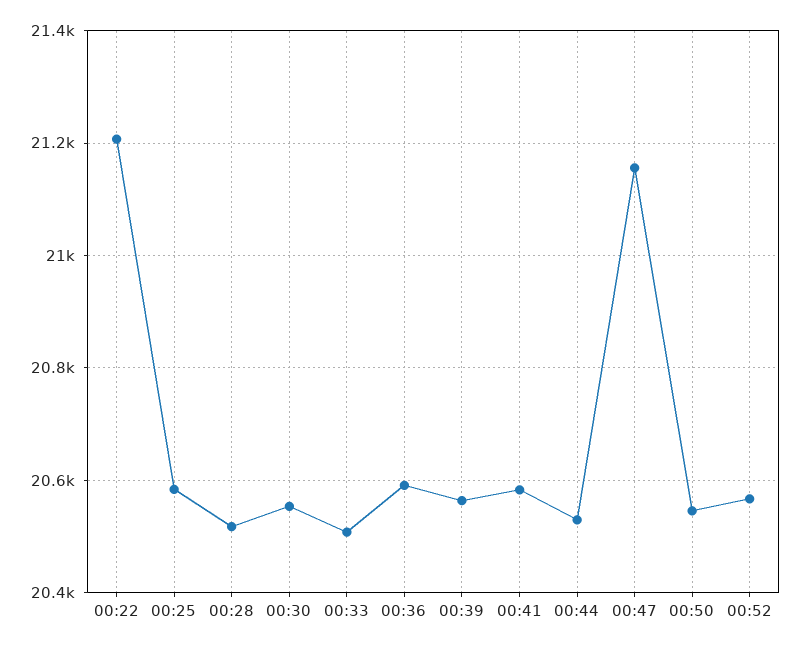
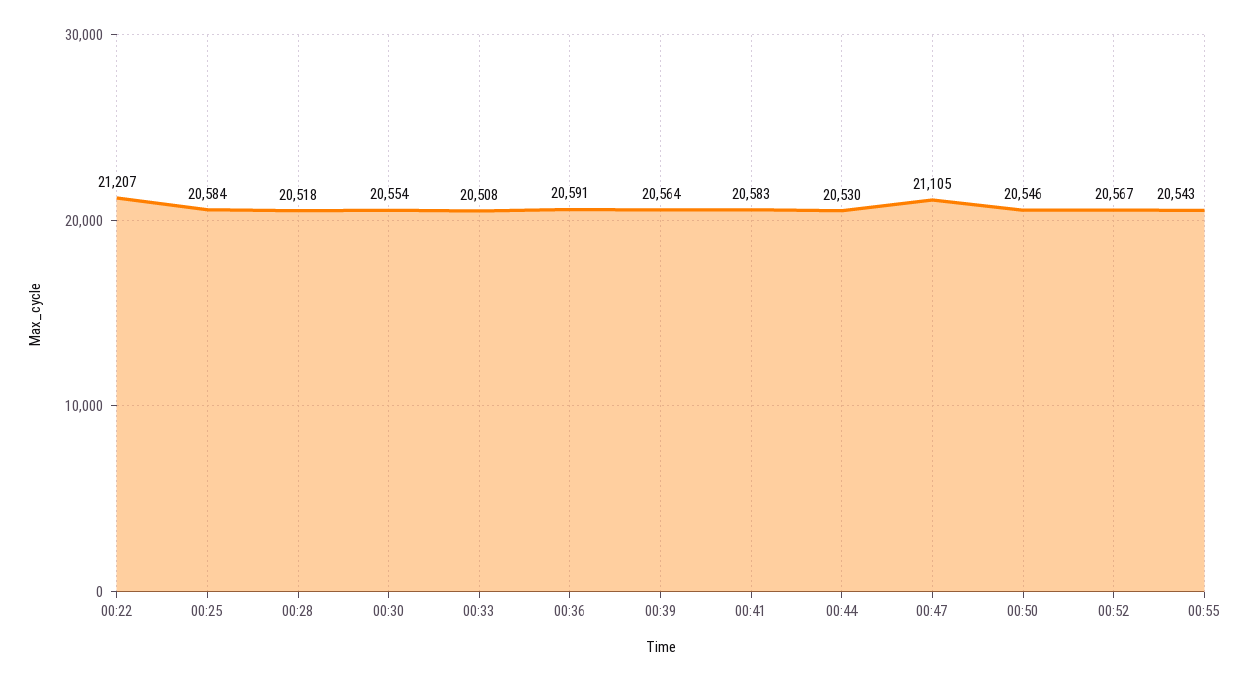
00:47: 21160 -> 21105
00:55: none -> 20543

